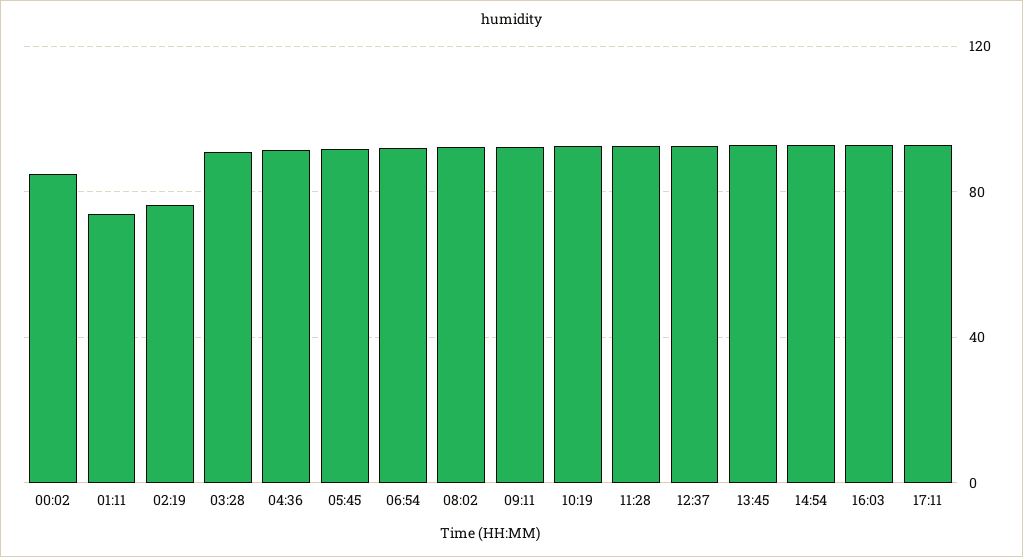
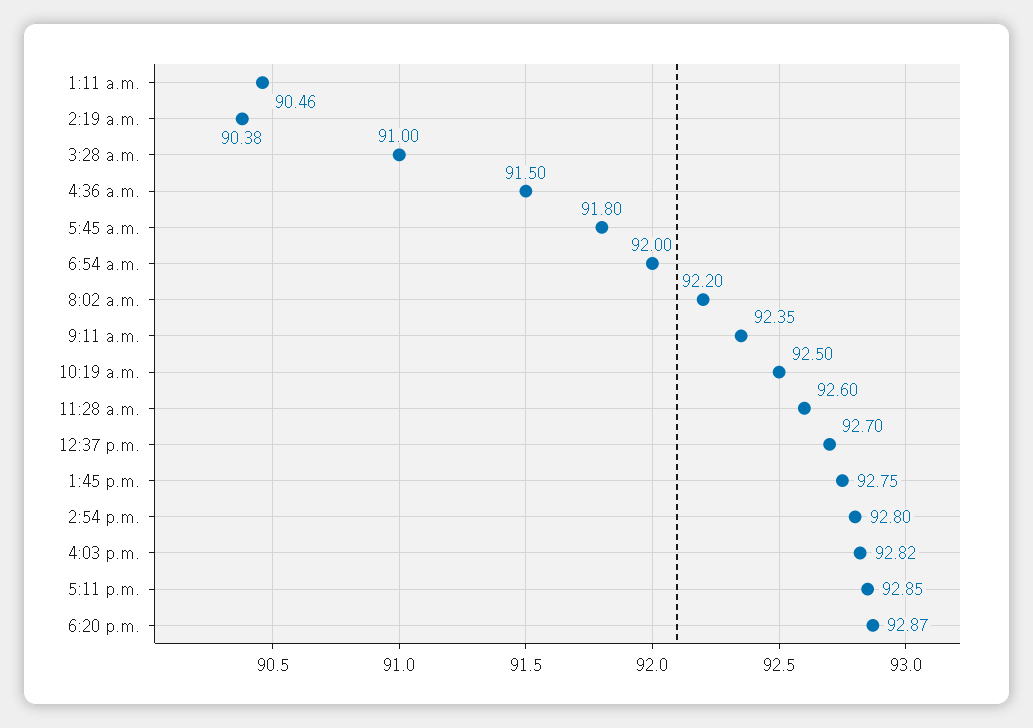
00:02: 85 -> none
01:11: 75 -> 90.46
02:19: 75 -> 90.38
6:20 p.m.: none -> 92.87

